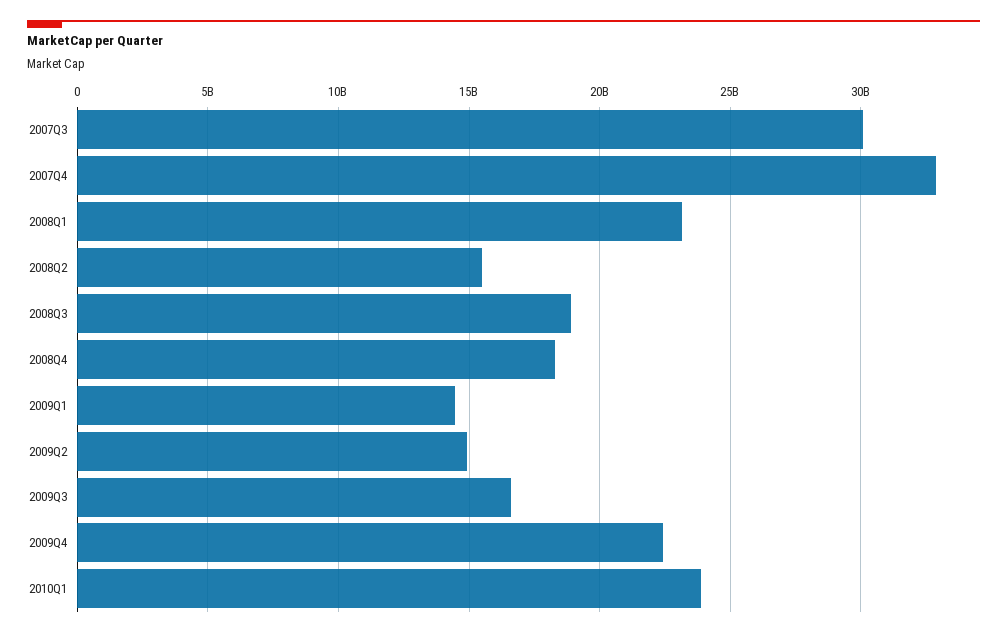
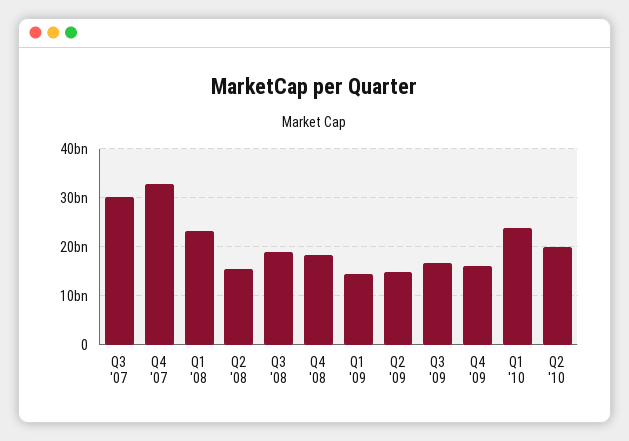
2009Q4: 22500000000 -> 16000000000
Q2 '10: none -> 20000000000

